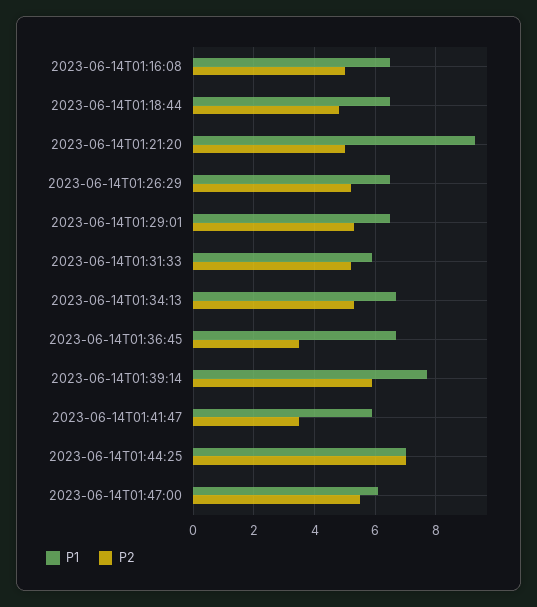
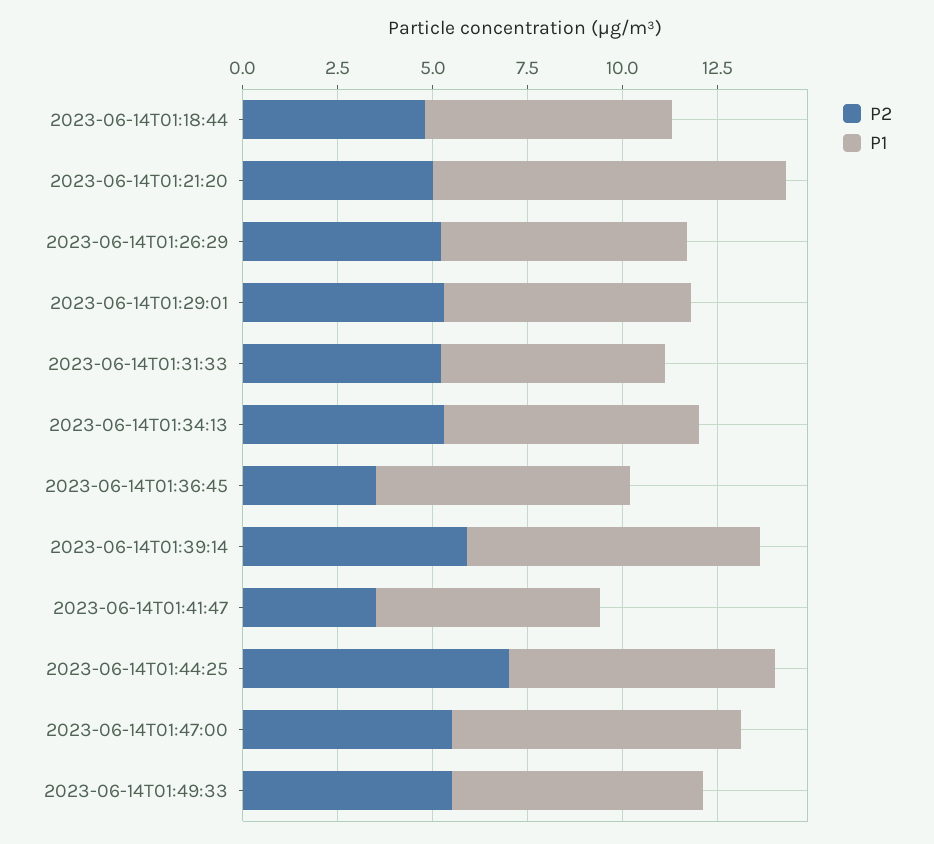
P1, 2023-06-14T01:16:08: 6.5 -> none
P2, 2023-06-14T01:16:08: 5 -> none
P1, 2023-06-14T01:47:00: 6 -> 7.5
P2, 2023-06-14T01:49:33: none -> 5.5
P1, 2023-06-14T01:49:33: none -> 6.5

